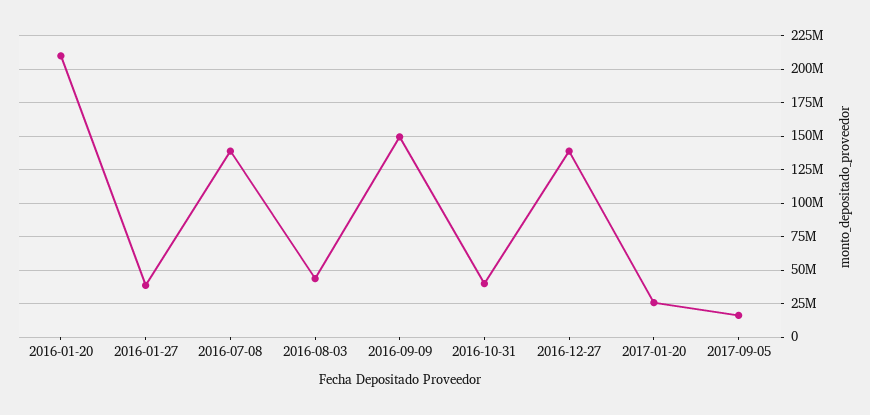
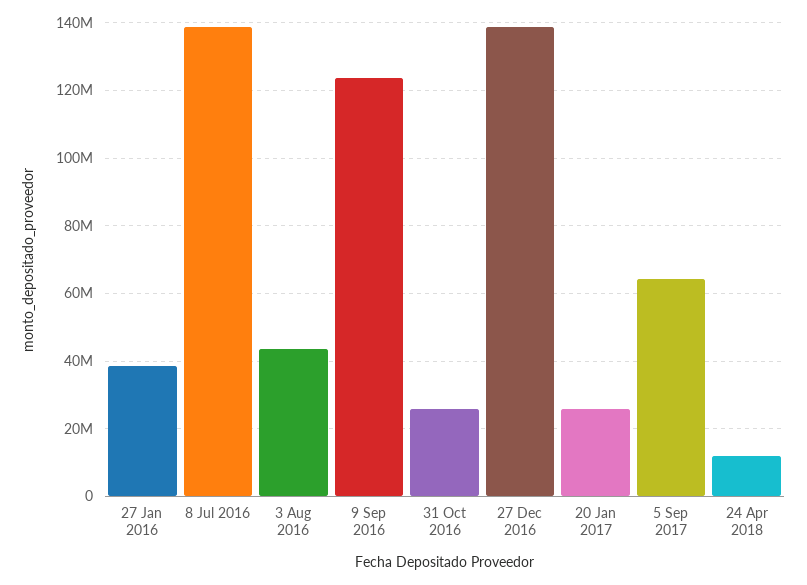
2016-01-20: 210000000 -> none
2016-09-09: 150000000 -> 124000000
2016-10-31: 40000000 -> 26000000
2017-09-05: 15000000 -> 64000000
24 Apr 2018: none -> 12000000

